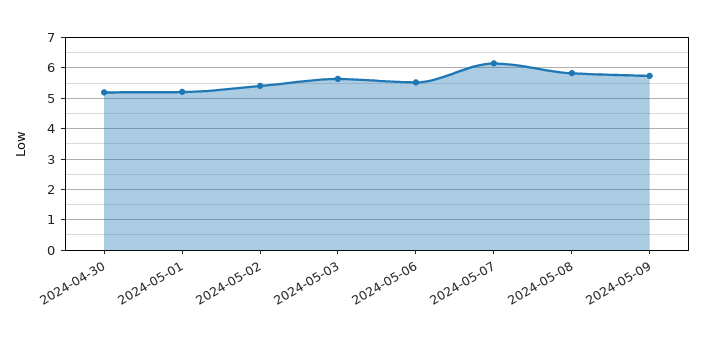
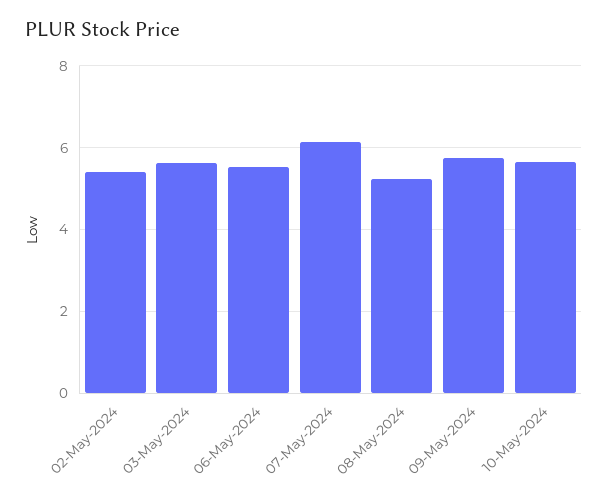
2024-04-30: 5.2 -> none
2024-05-01: 5.2 -> none
2024-05-08: 5.8 -> 5.2
10-May-2024: none -> 5.6

